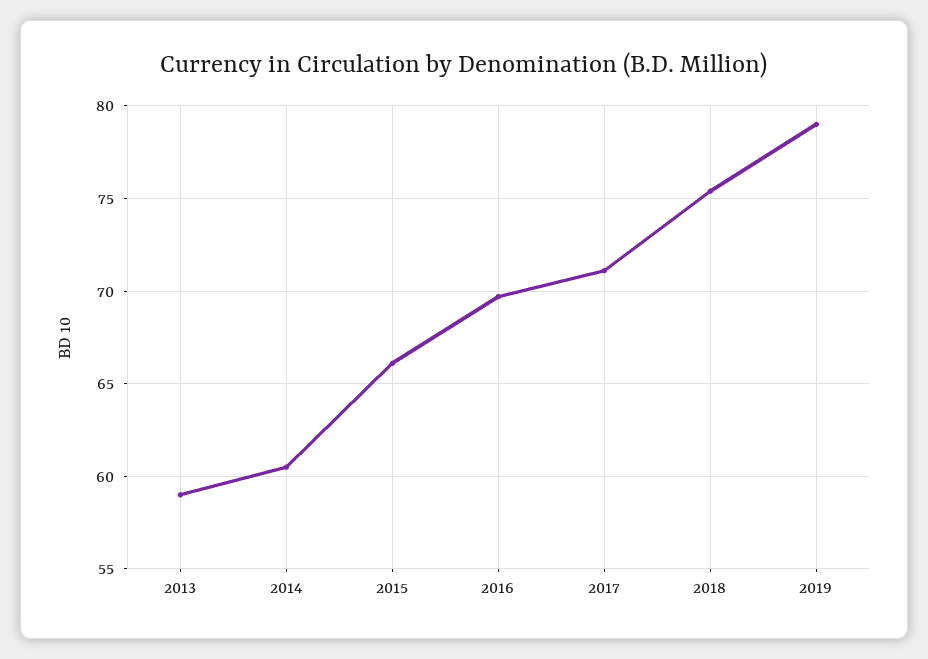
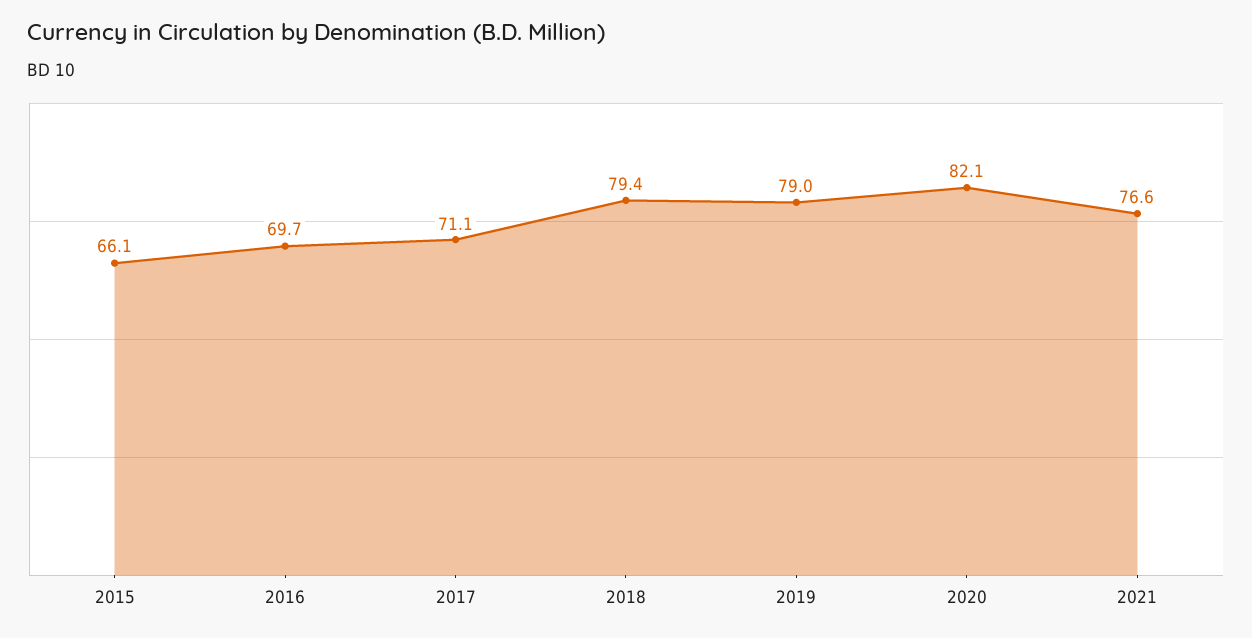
2013: 59 -> none
2014: 60.5 -> none
2018: 75.5 -> 79.4
2020: none -> 82.1
2021: none -> 76.6

